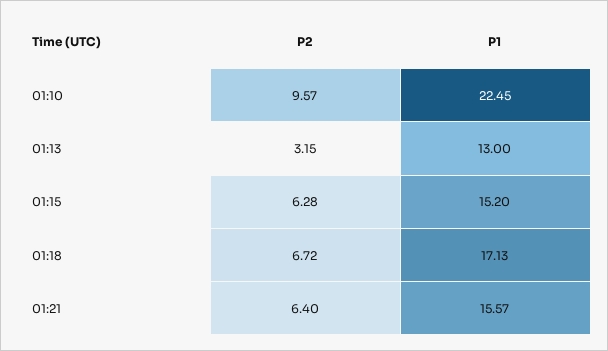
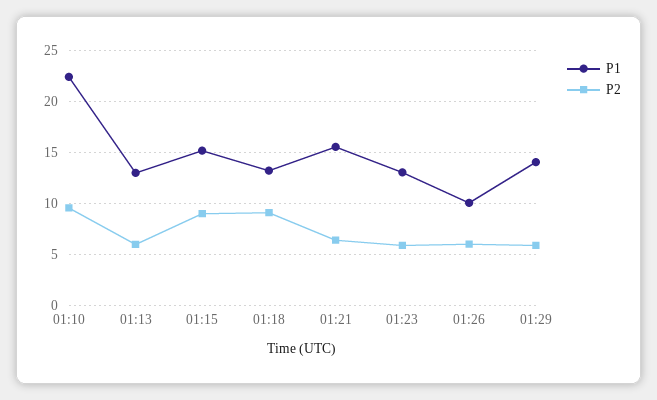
P2, 01:13: 3.15 -> 6
P2, 01:15: 6.28 -> 9
P2, 01:18: 6.72 -> 9
P1, 01:18: 17.13 -> 13
P1, 01:23: none -> 13
P2, 01:23: none -> 6
P1, 01:26: none -> 10
P2, 01:26: none -> 6
P1, 01:29: none -> 14
P2, 01:29: none -> 6

